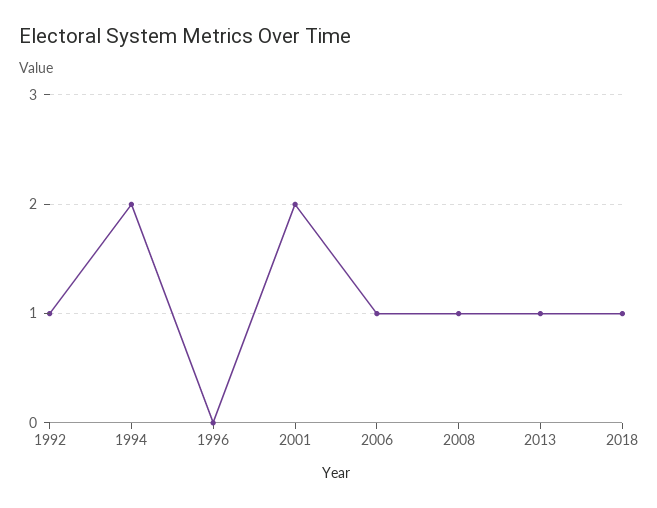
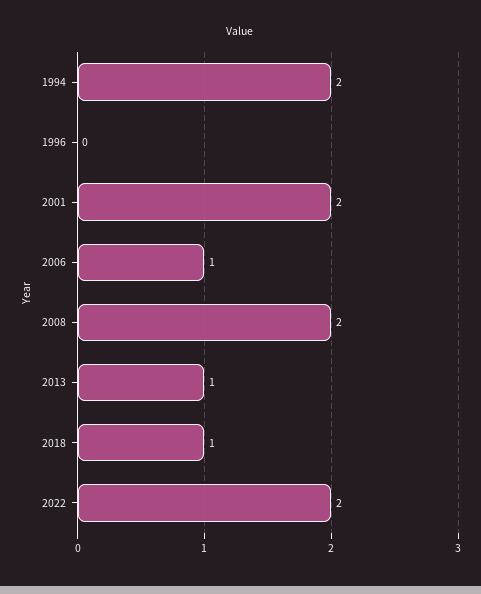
1992: 1 -> none
2008: 1 -> 2
2022: none -> 2

